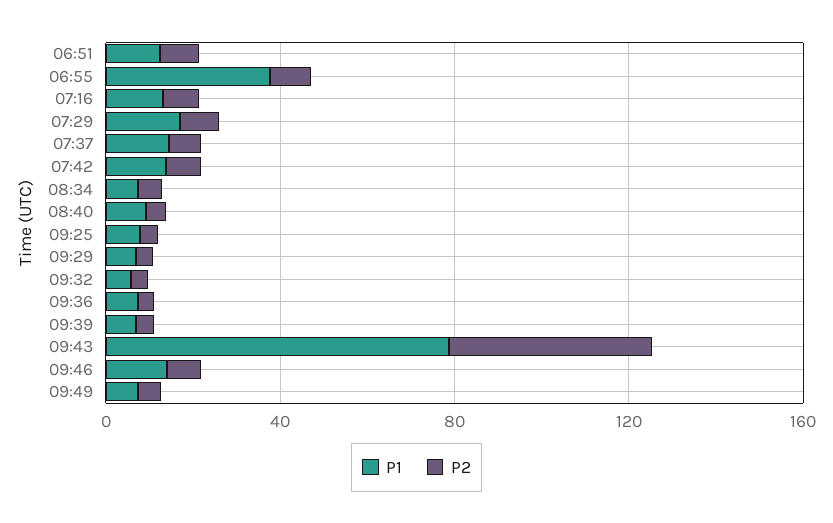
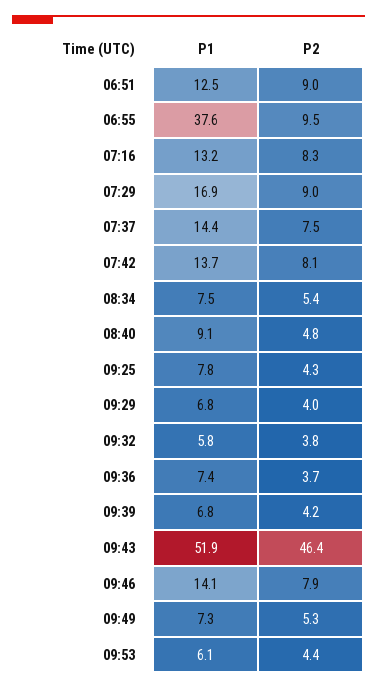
P1, 09:43: 80 -> 51.9
P1, 09:53: none -> 6.1
P2, 09:53: none -> 4.4

